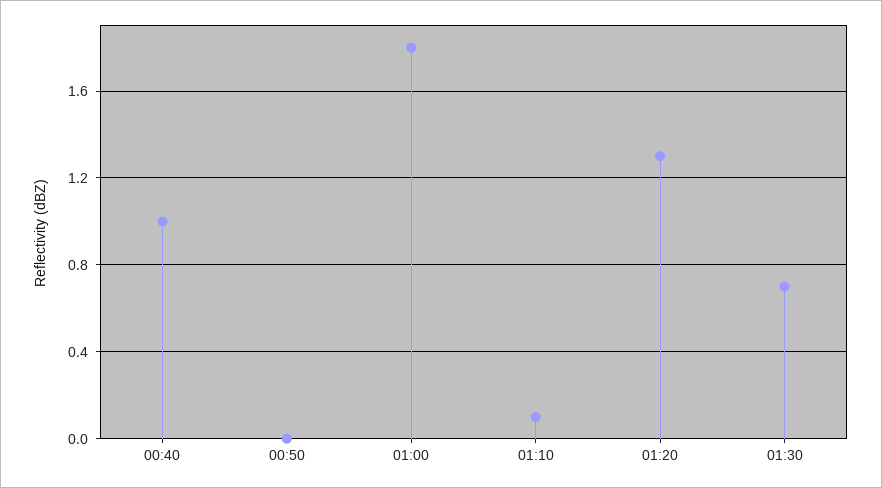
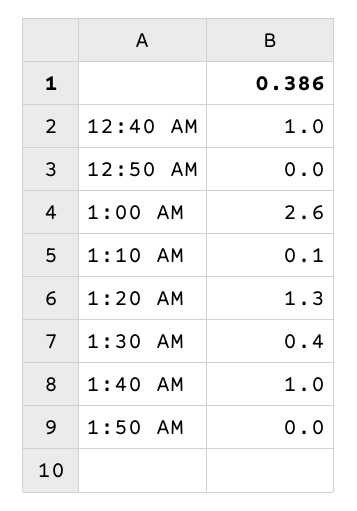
01:00: 1.8 -> 2.6
01:30: 0.7 -> 0.4
1:40 AM: none -> 1
1:50 AM: none -> 0

